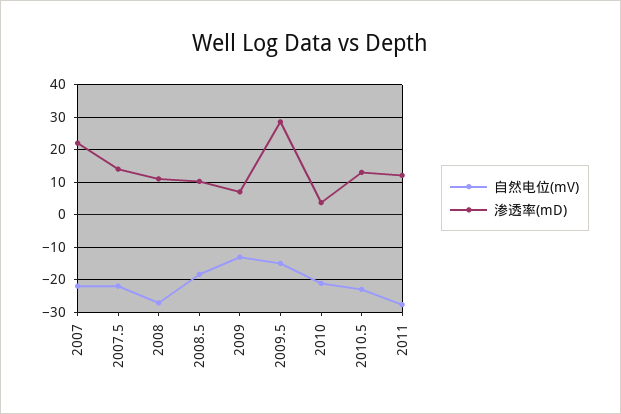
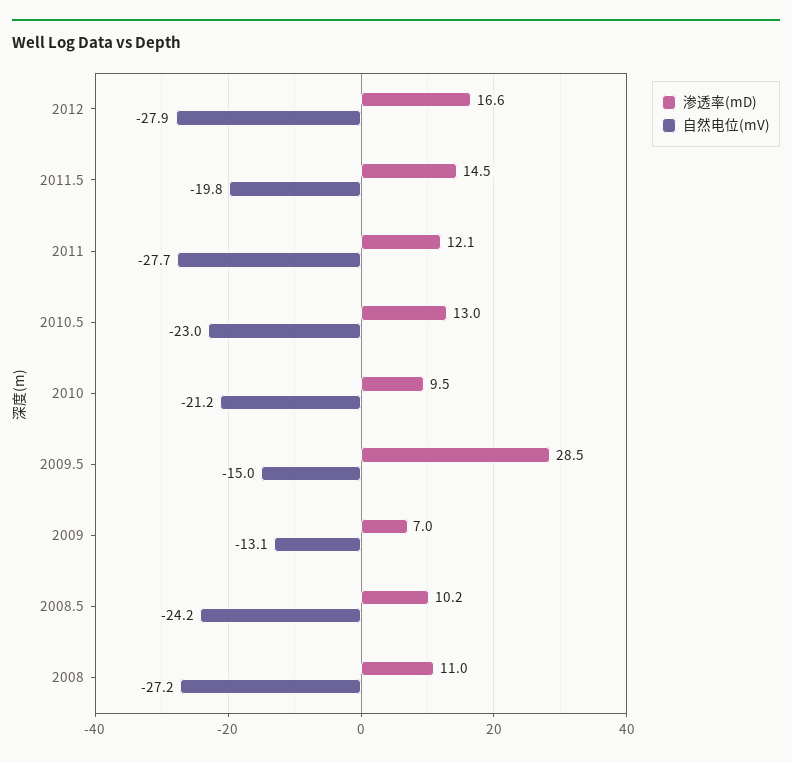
自然电位(mV), 2007: -22 -> none
渗透率(mD), 2007: 22 -> none
自然电位(mV), 2007.5: -22 -> none
渗透率(mD), 2007.5: 14 -> none
自然电位(mV), 2008.5: -18 -> -24.2
渗透率(mD), 2010: 4 -> 9.5
渗透率(mD), 2012: none -> 16.6
自然电位(mV), 2012: none -> -27.9
渗透率(mD), 2011.5: none -> 14.5
自然电位(mV), 2011.5: none -> -19.8

